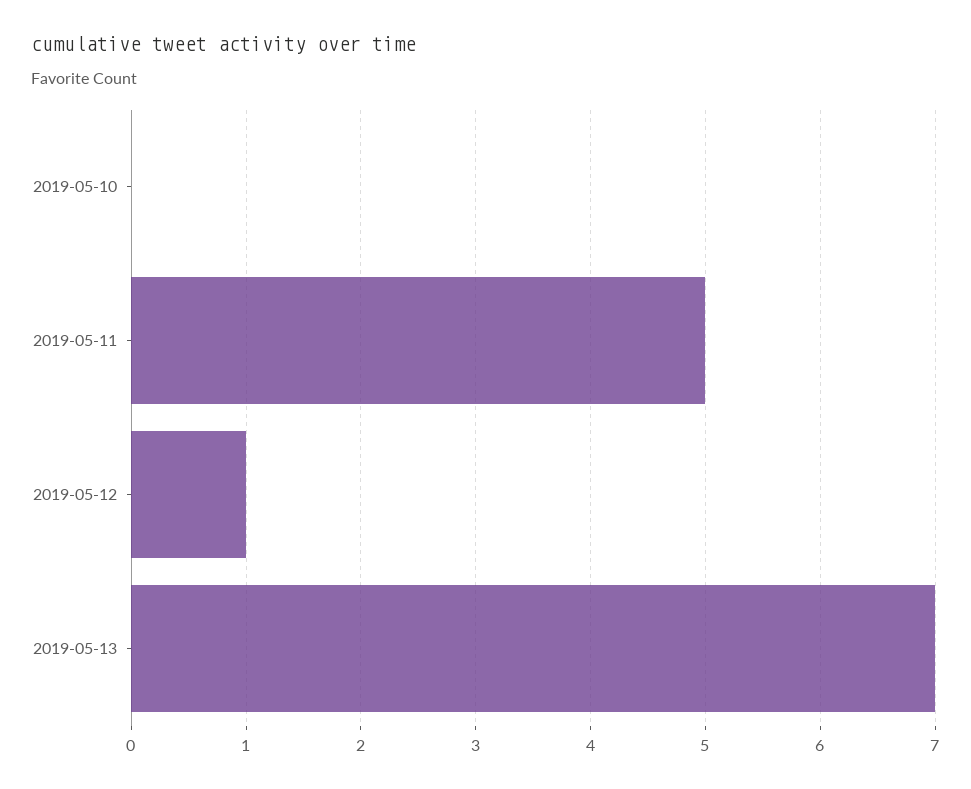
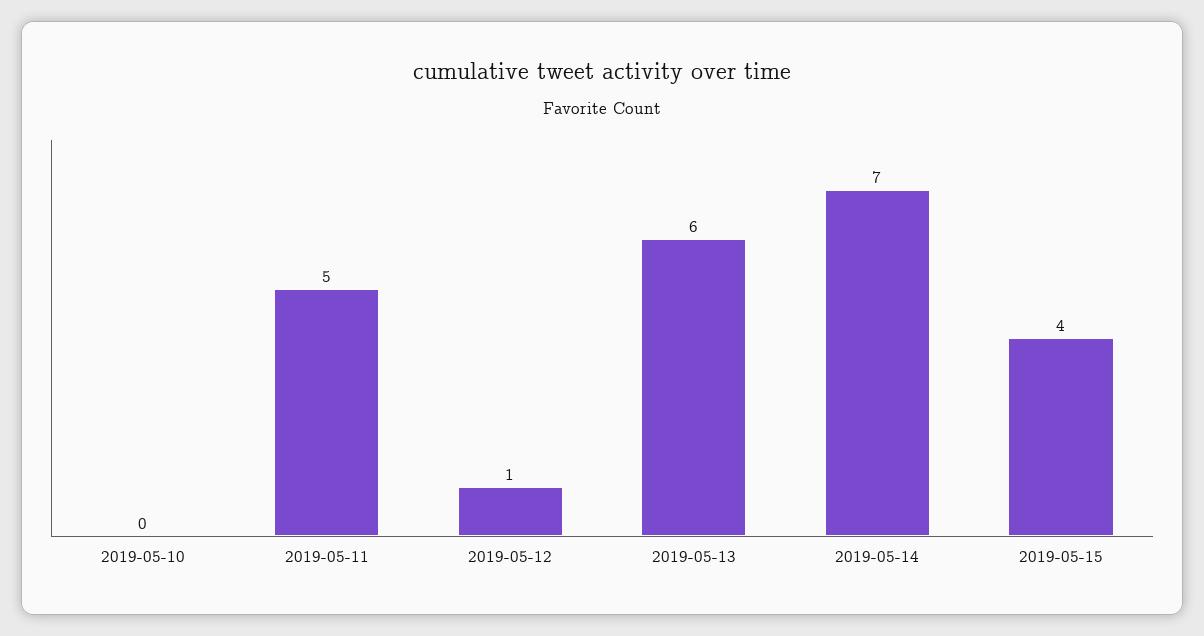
2019-05-13: 7 -> 6
2019-05-14: none -> 7
2019-05-15: none -> 4

